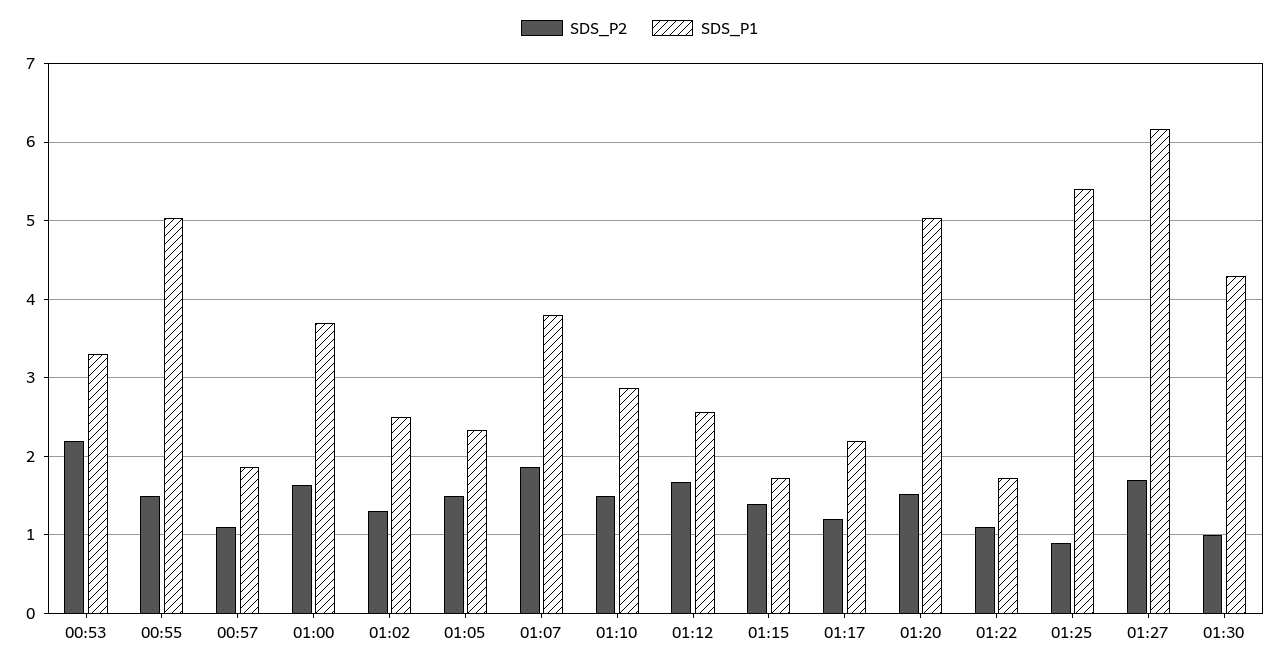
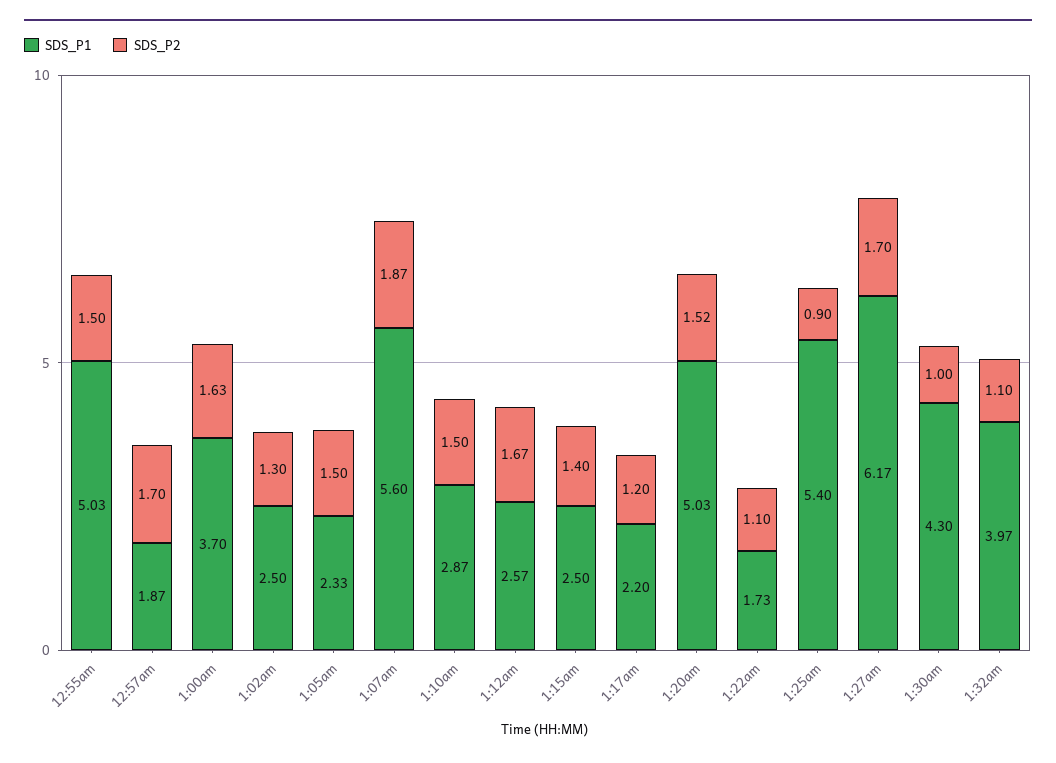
SDS_P2, 00:53: 2.2 -> none
SDS_P1, 00:53: 3.3 -> none
SDS_P2, 00:57: 1.1 -> 1.7
SDS_P1, 01:07: 3.8 -> 5.6
SDS_P1, 01:15: 1.7 -> 2.5
SDS_P1, 1:32am: none -> 3.97
SDS_P2, 1:32am: none -> 1.1

